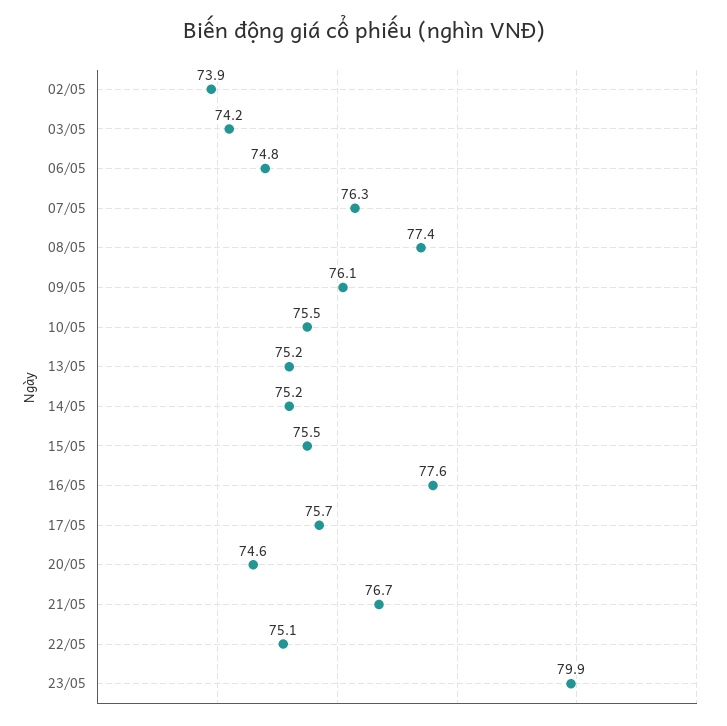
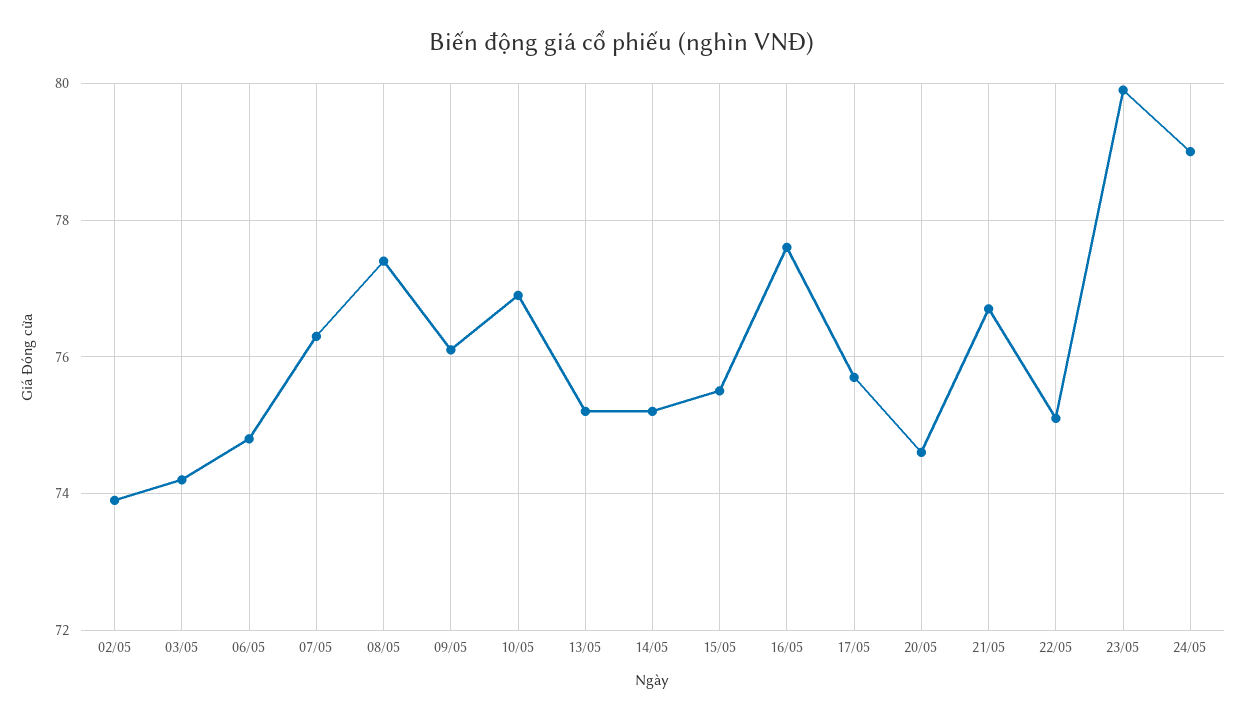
10/05: 75.5 -> 77
24/05: none -> 79

